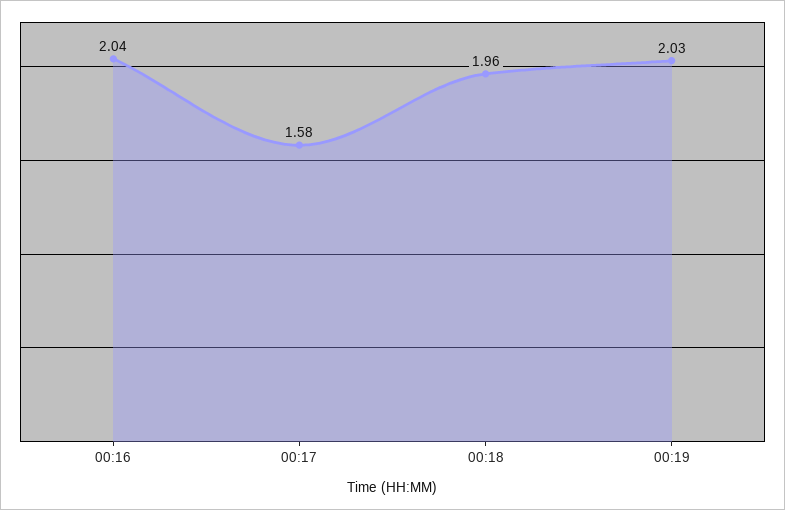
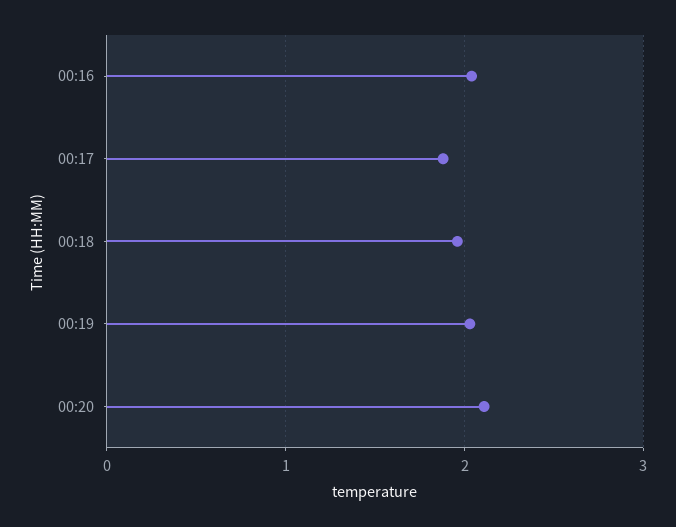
00:17: 1.58 -> 1.9
00:20: none -> 2.1

